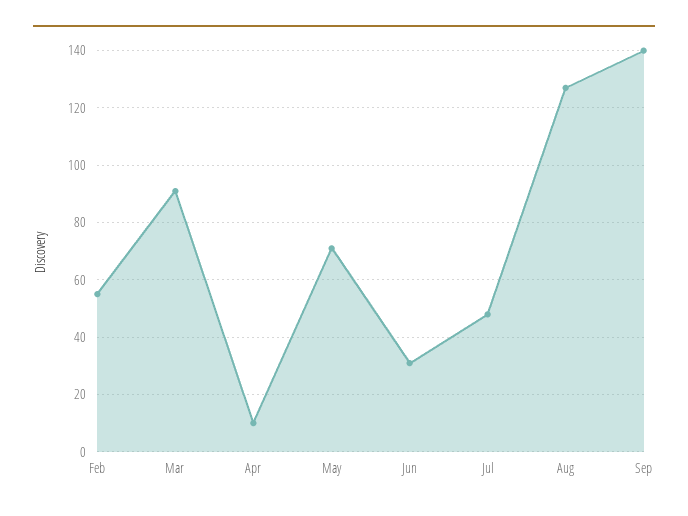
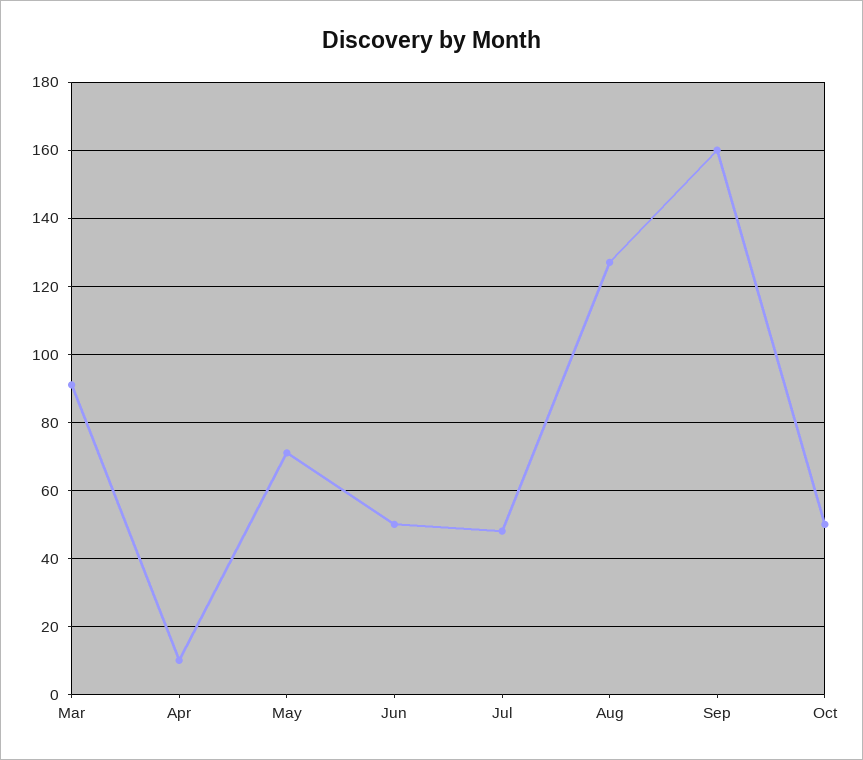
Feb: 55 -> none
Jun: 30 -> 50
Sep: 140 -> 160
Oct: none -> 50

